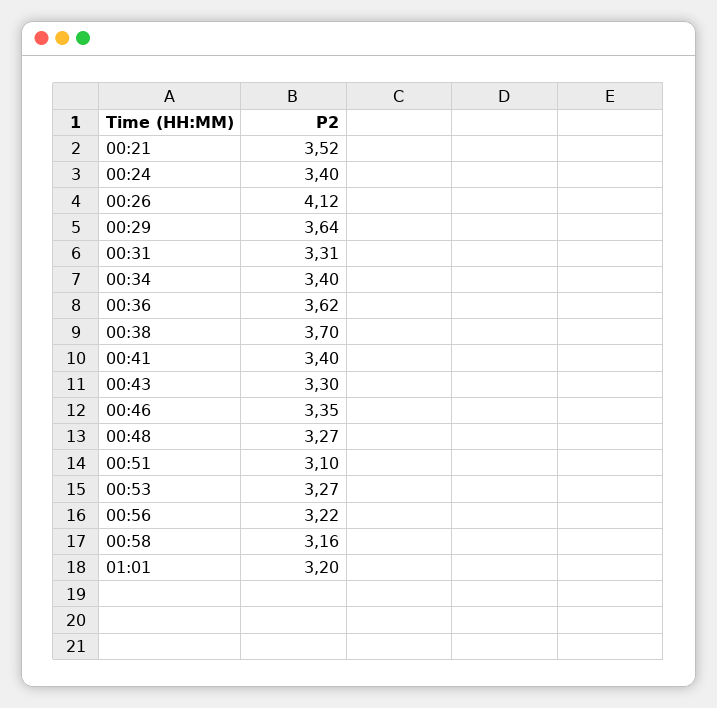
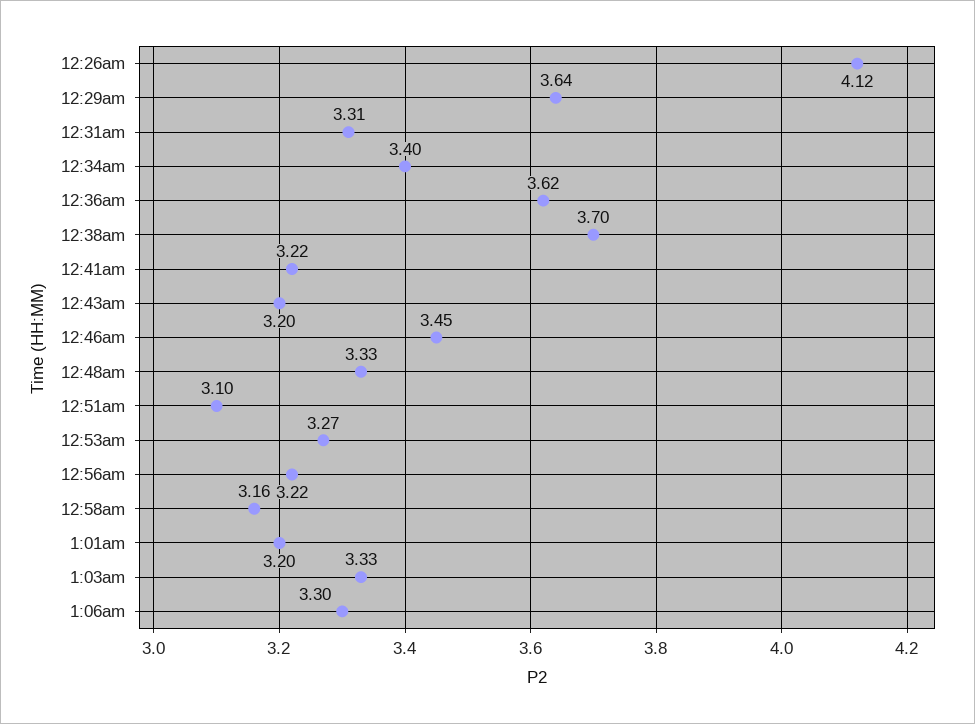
00:21: 3.52 -> none
00:24: 3.4 -> none
00:41: 3.4 -> 3.22
00:43: 3.3 -> 3.2
00:46: 3.35 -> 3.45
00:48: 3.27 -> 3.33
1:03am: none -> 3.33
1:06am: none -> 3.3

